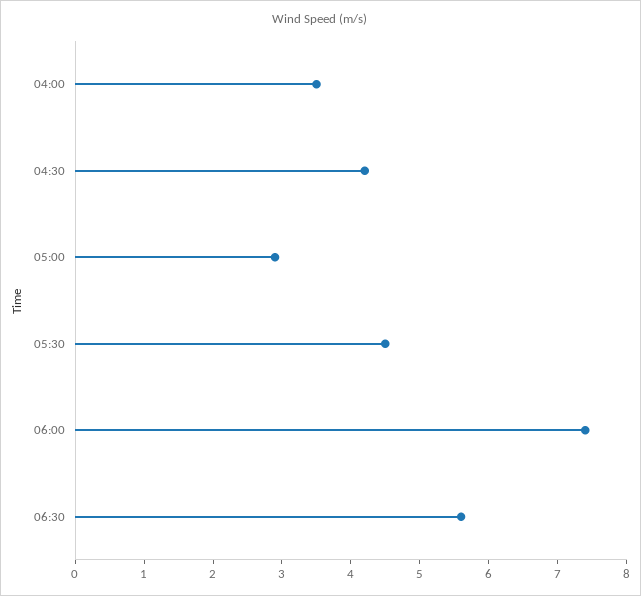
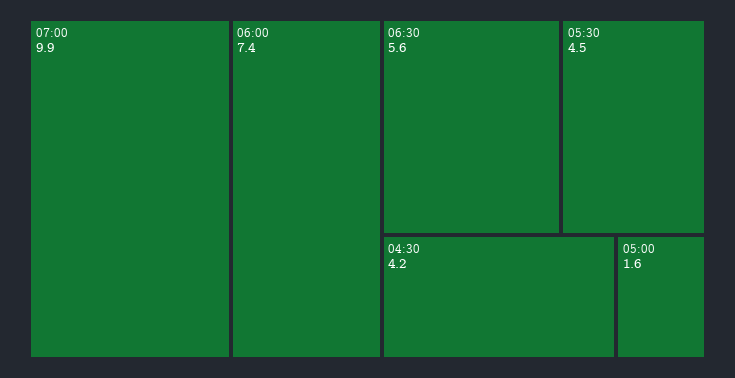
04:00: 3.5 -> none
05:00: 3 -> 1.6
07:00: none -> 9.9

